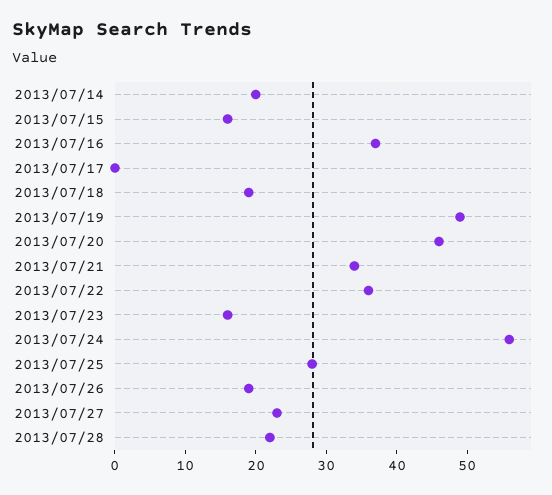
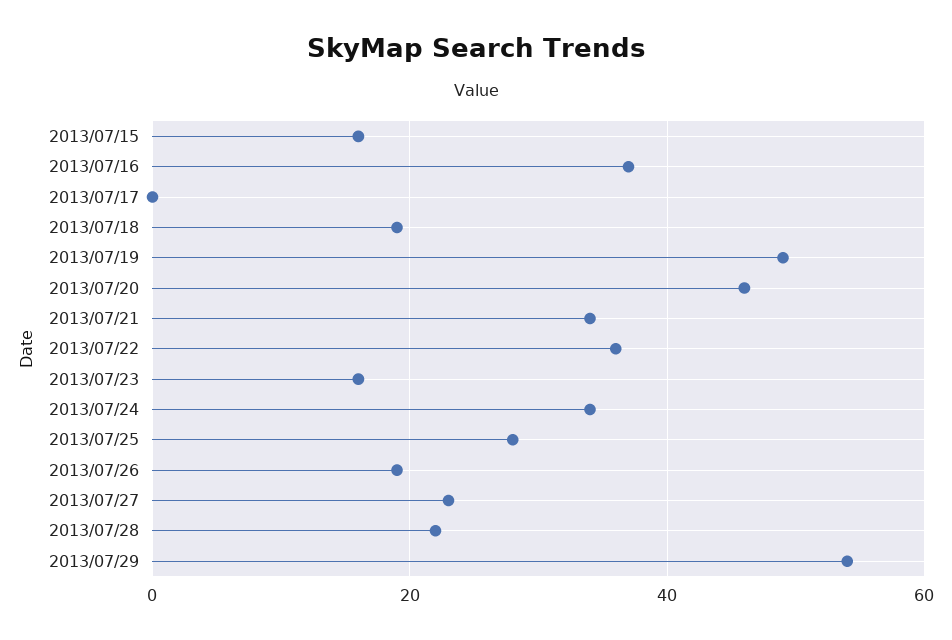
2013/07/14: 20 -> none
2013/07/24: 55 -> 35
2013/07/29: none -> 55

